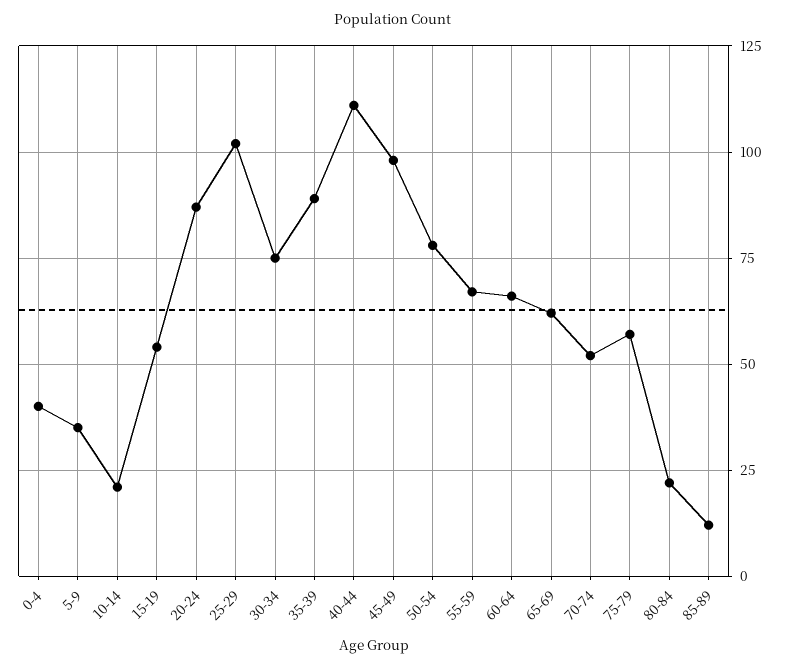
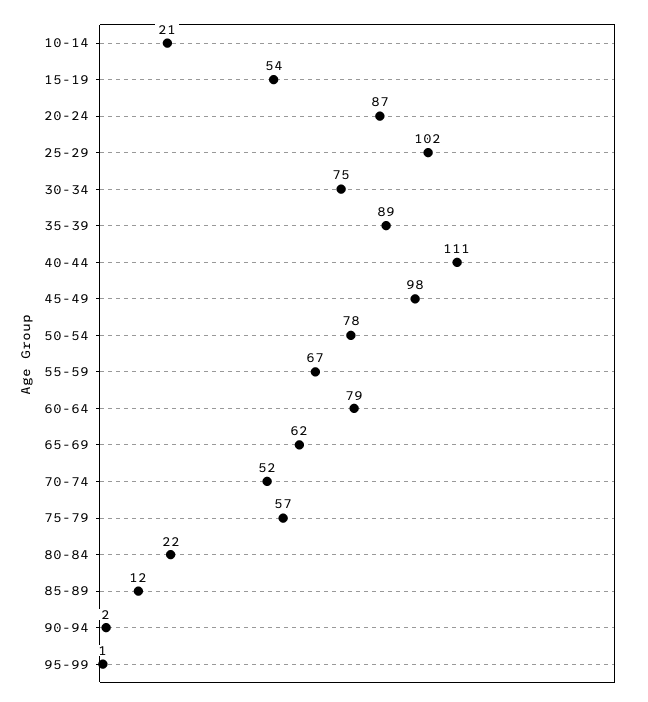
0-4: 40 -> none
5-9: 35 -> none
60-64: 65 -> 79
90-94: none -> 2
95-99: none -> 1

